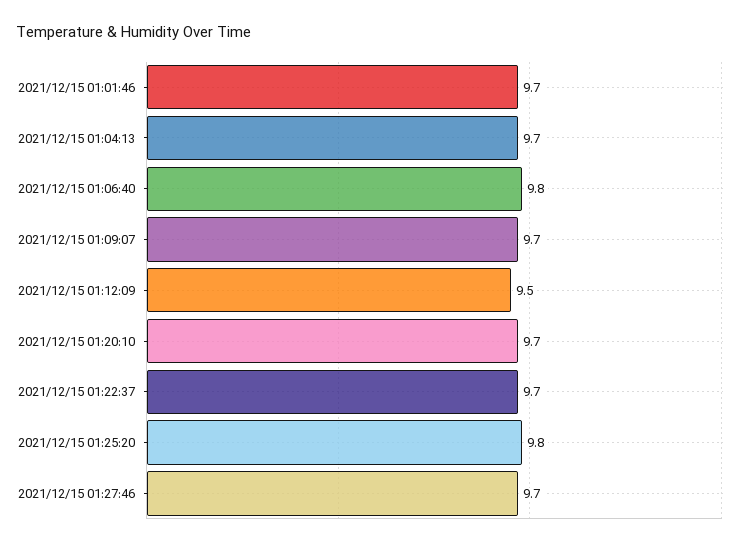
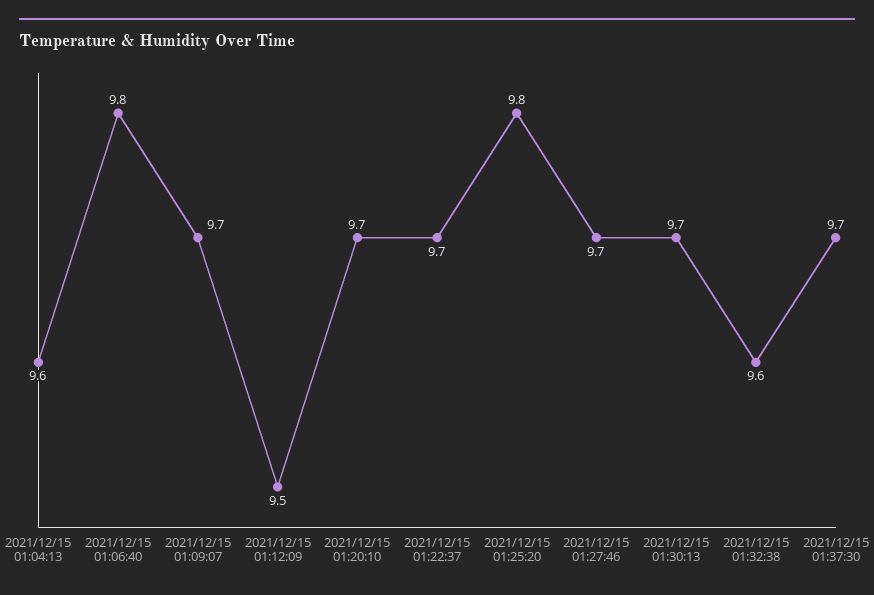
2021/12/15 01:01:46: 9.7 -> none
2021/12/15 01:04:13: 9.7 -> 9.6
2021/12/15 01:30:13: none -> 9.7
2021/12/15 01:32:38: none -> 9.6
2021/12/15 01:37:30: none -> 9.7

